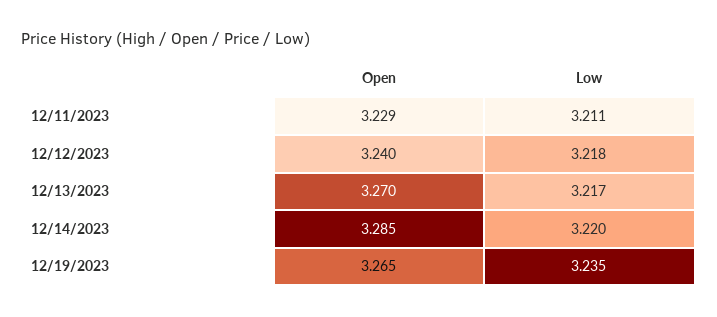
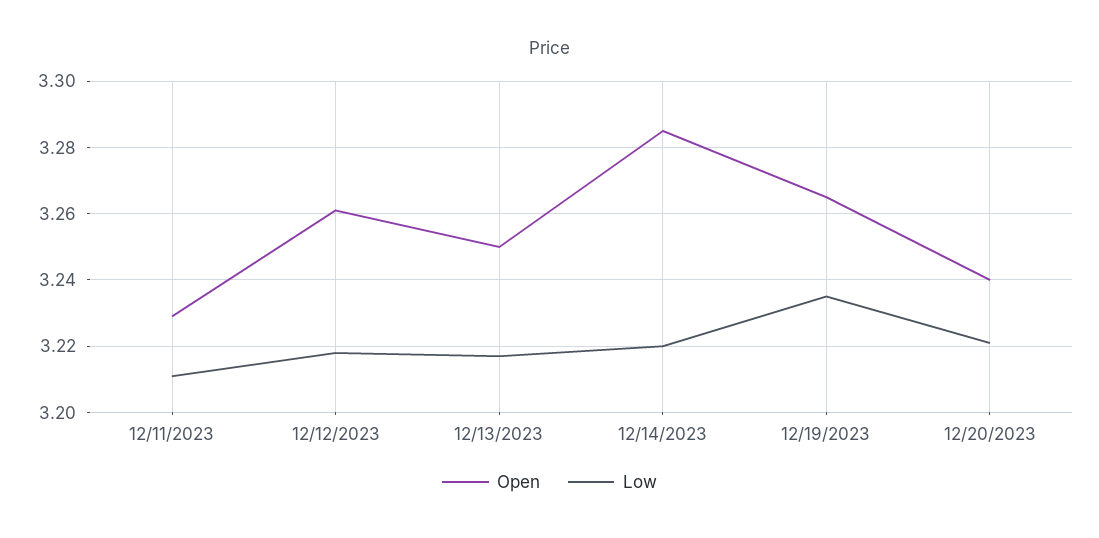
Open, 12/12/2023: 3.24 -> 3.26
Open, 12/13/2023: 3.27 -> 3.25
Open, 12/20/2023: none -> 3.24
Low, 12/20/2023: none -> 3.22

